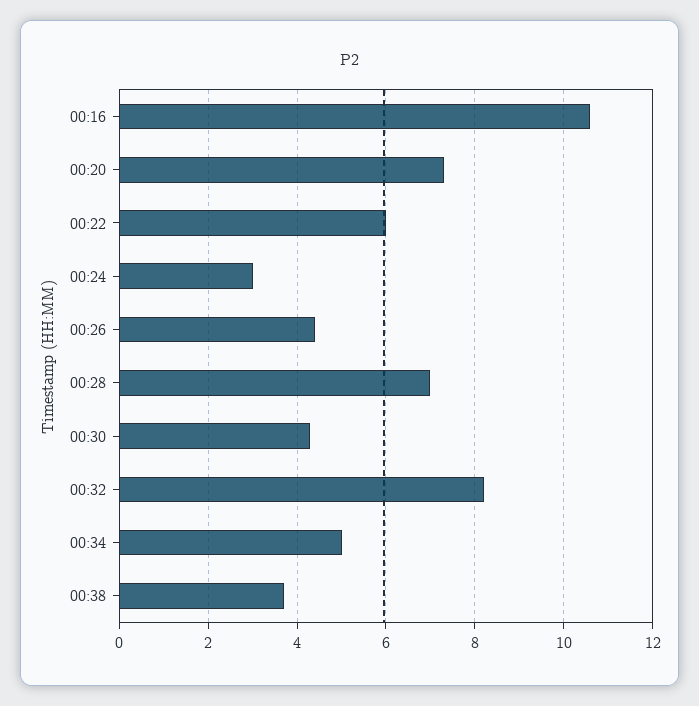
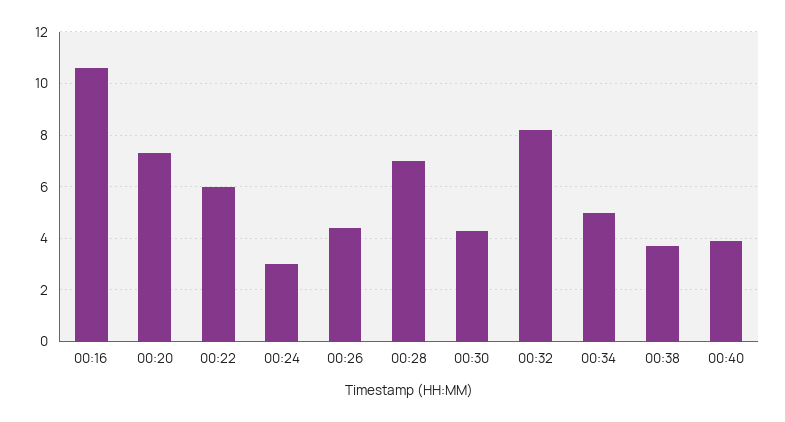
00:40: none -> 4

